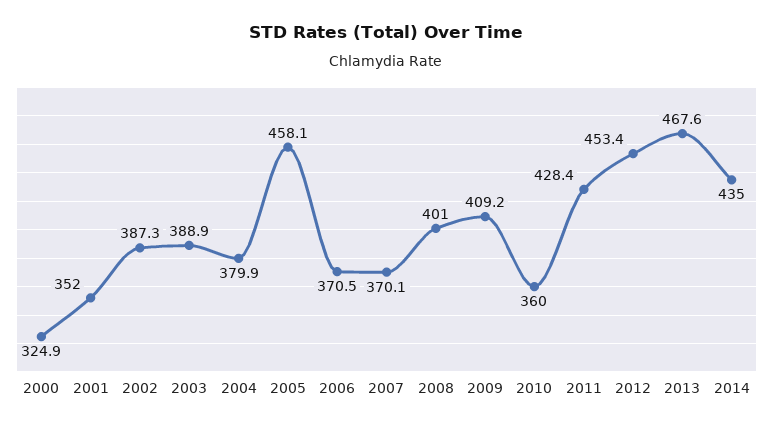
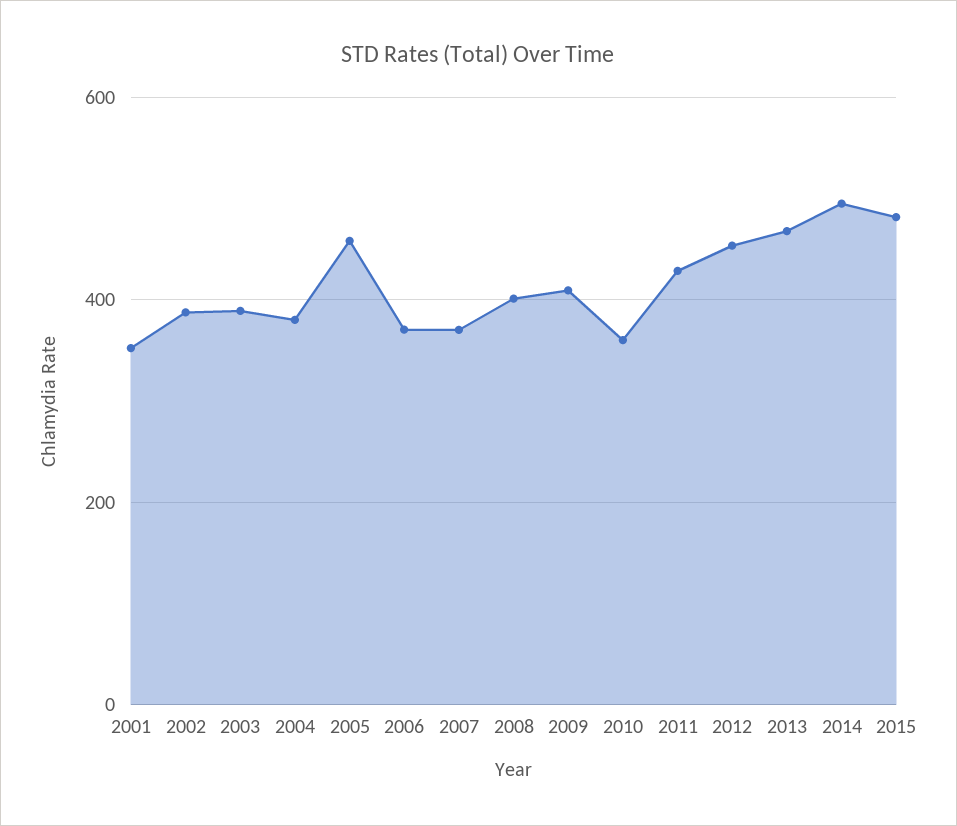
2000: 324.9 -> none
2014: 435 -> 500
2015: none -> 480

